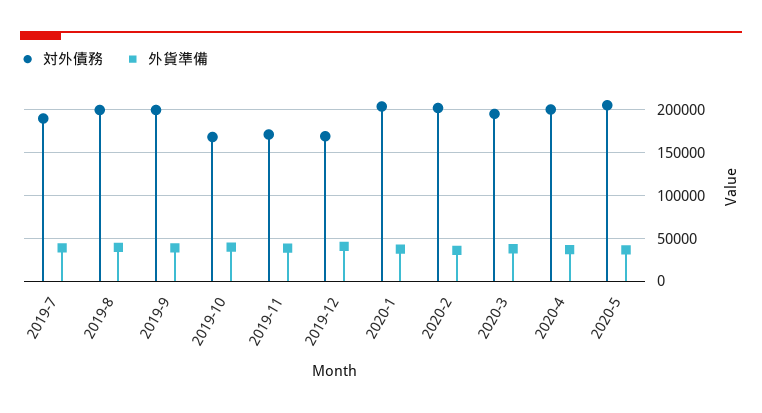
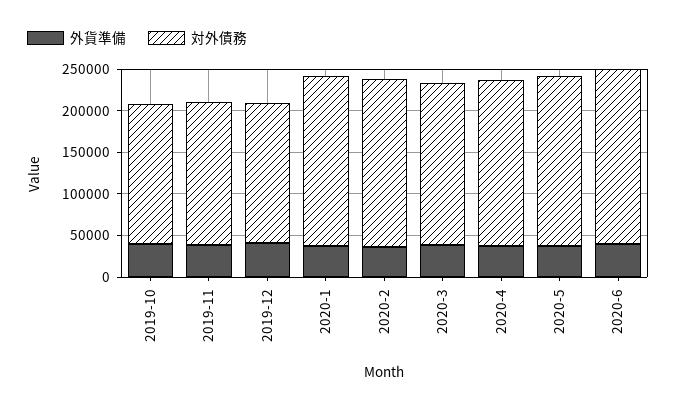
対外債務, 2019-7: 190000 -> none
外貨準備, 2019-7: 40000 -> none
対外債務, 2019-8: 200000 -> none
外貨準備, 2019-8: 40000 -> none
対外債務, 2019-9: 200000 -> none
外貨準備, 2019-9: 40000 -> none
外貨準備, 2020-6: none -> 40000
対外債務, 2020-6: none -> 210000

